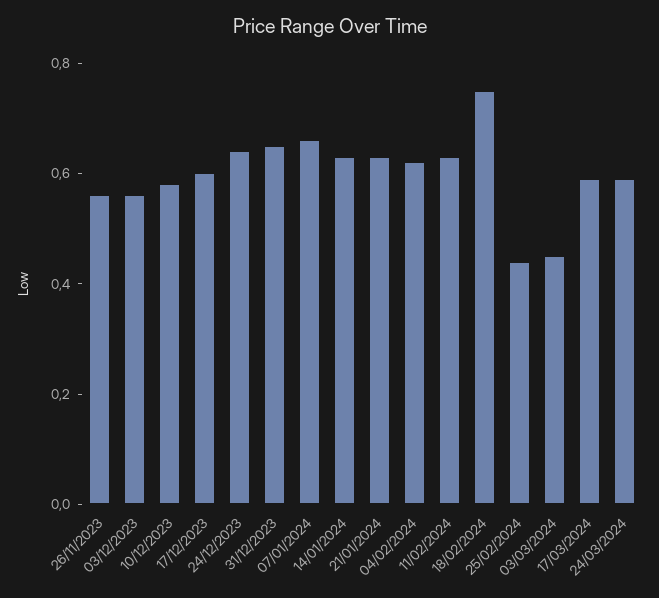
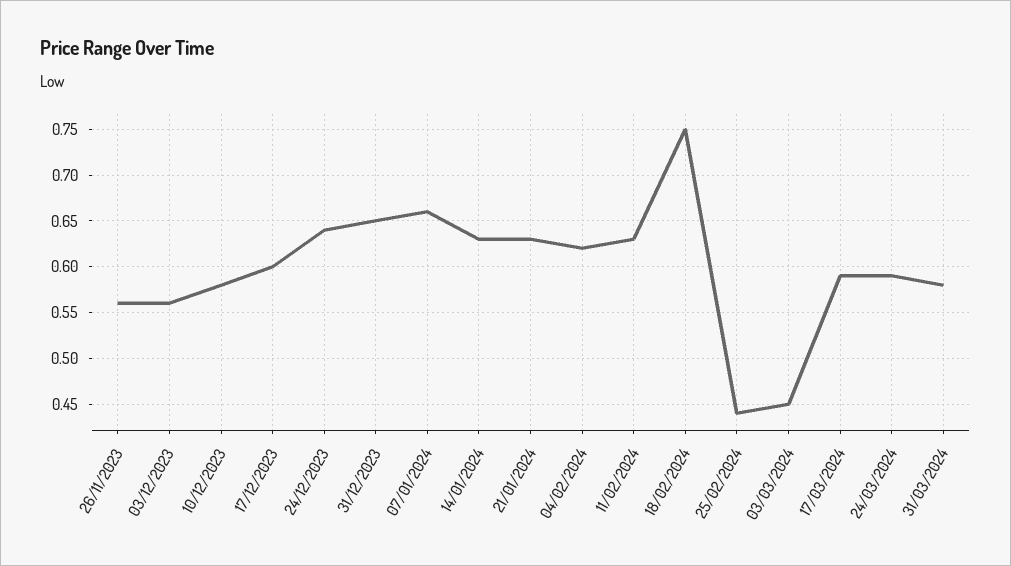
31/03/2024: none -> 0.58

